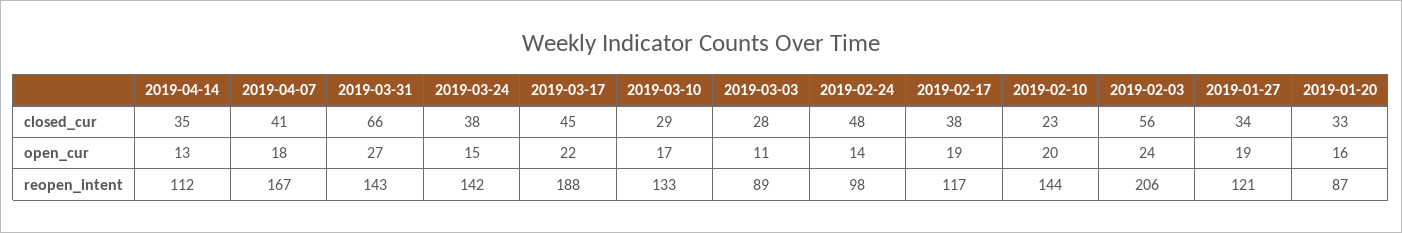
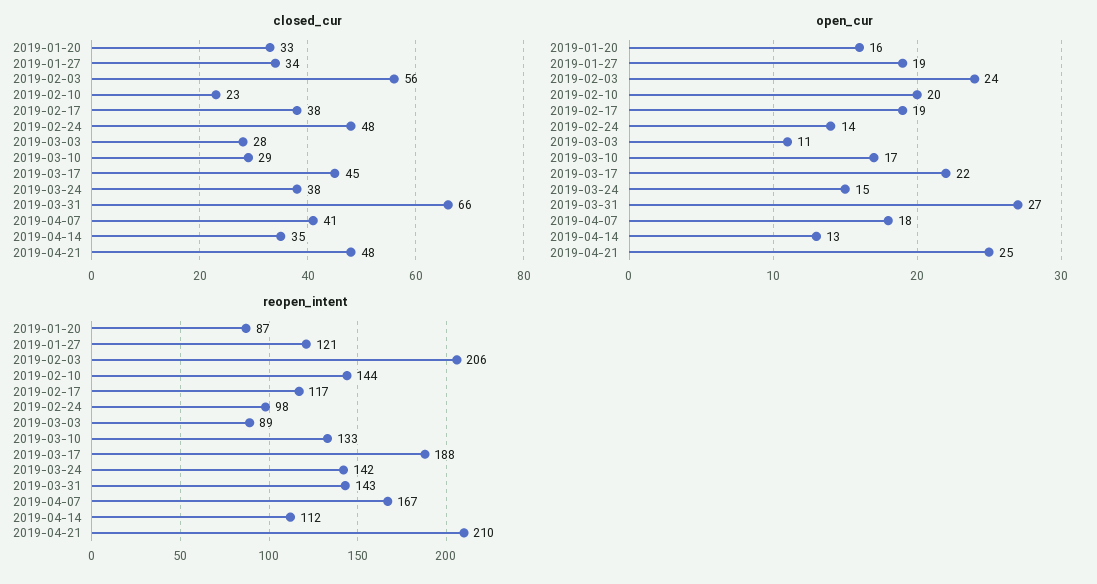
closed_cur, 2019-04-21: none -> 48
open_cur, 2019-04-21: none -> 25
reopen_intent, 2019-04-21: none -> 210

